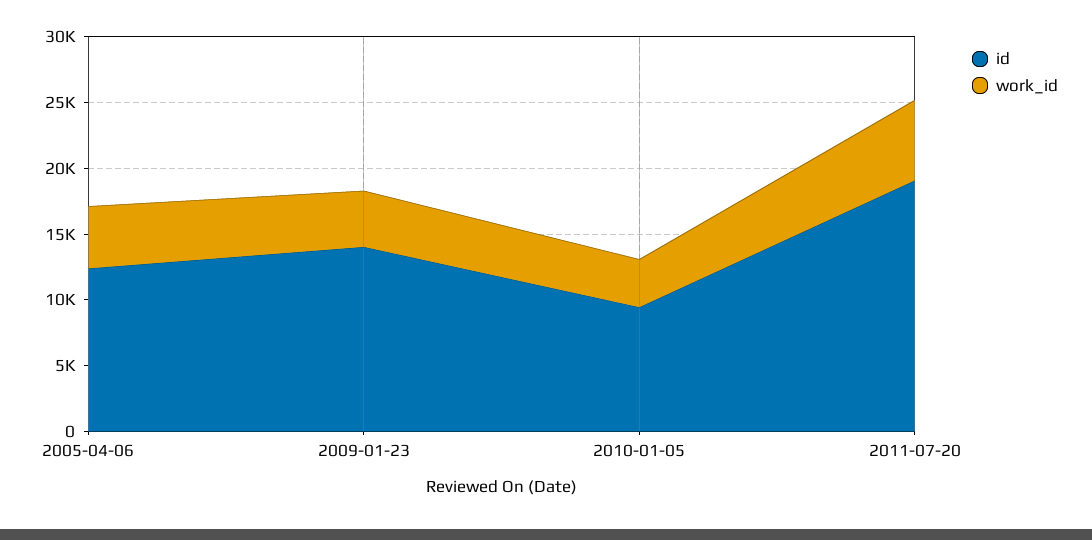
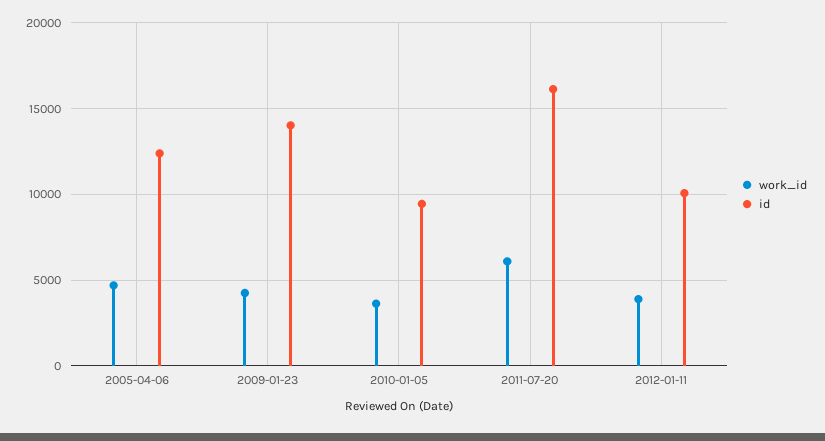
id, 2011-07-20: 19000 -> 16000
work_id, 2012-01-11: none -> 4000
id, 2012-01-11: none -> 10000

